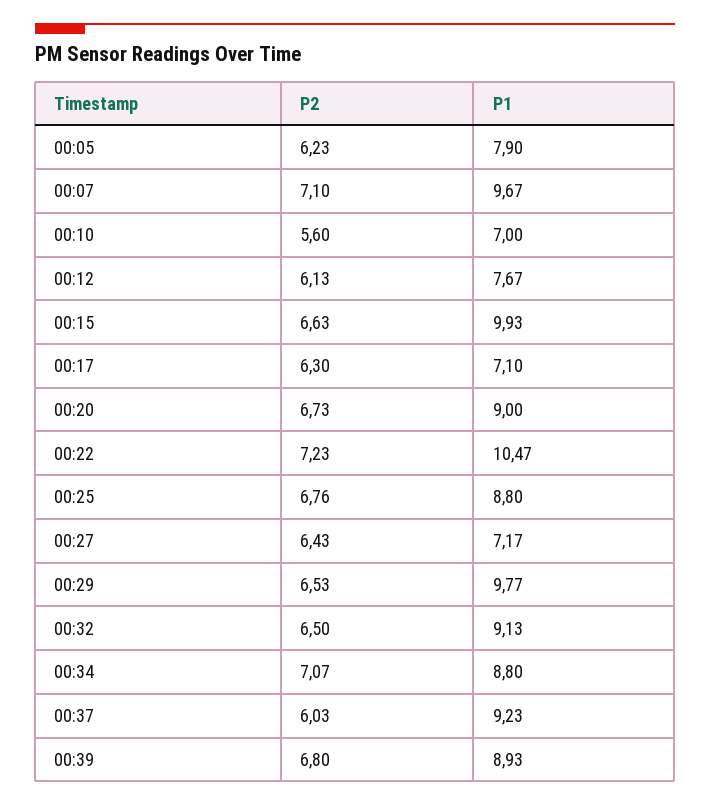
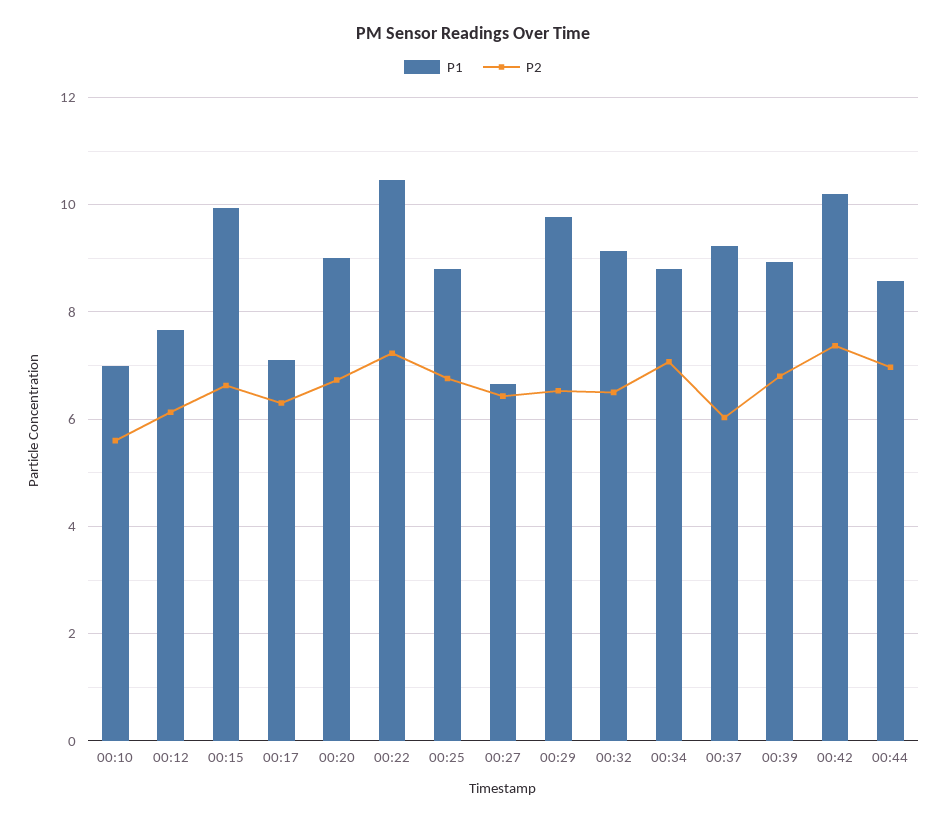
P2, 00:05: 6.23 -> none
P1, 00:05: 7.9 -> none
P2, 00:07: 7.1 -> none
P1, 00:07: 9.67 -> none
P1, 00:27: 7.17 -> 6.6
P1, 00:42: none -> 10.2
P2, 00:42: none -> 7.4
P1, 00:44: none -> 8.6
P2, 00:44: none -> 7

